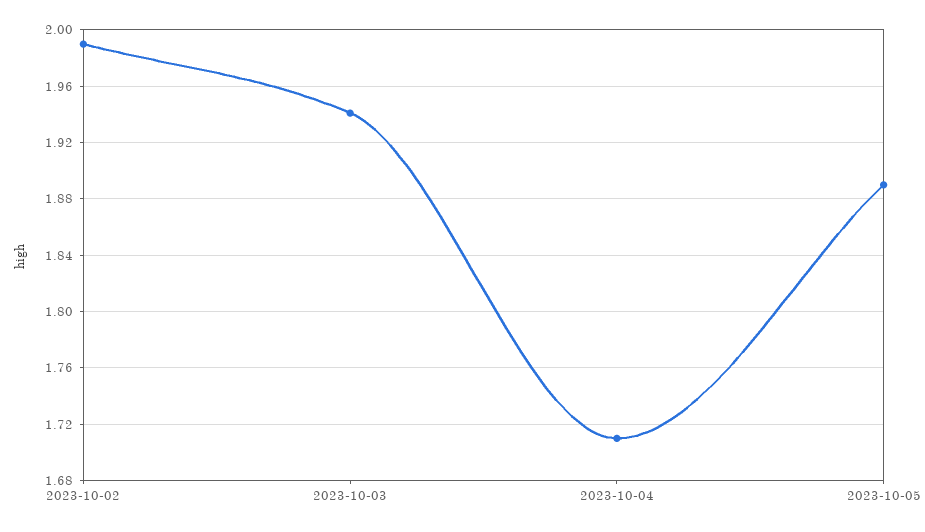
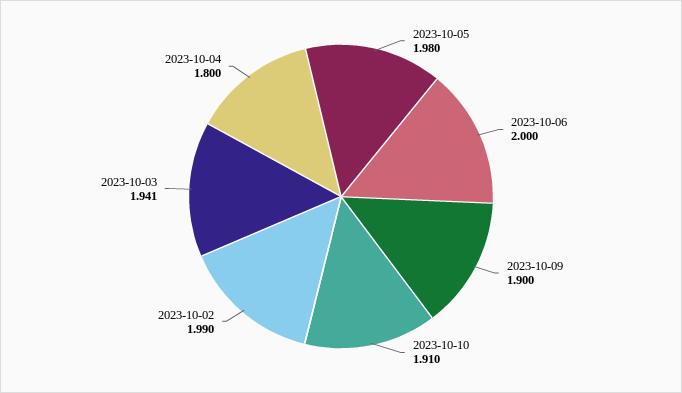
2023-10-04: 1.71 -> 1.8
2023-10-05: 1.89 -> 1.98
2023-10-06: none -> 2
2023-10-09: none -> 1.9
2023-10-10: none -> 1.91

